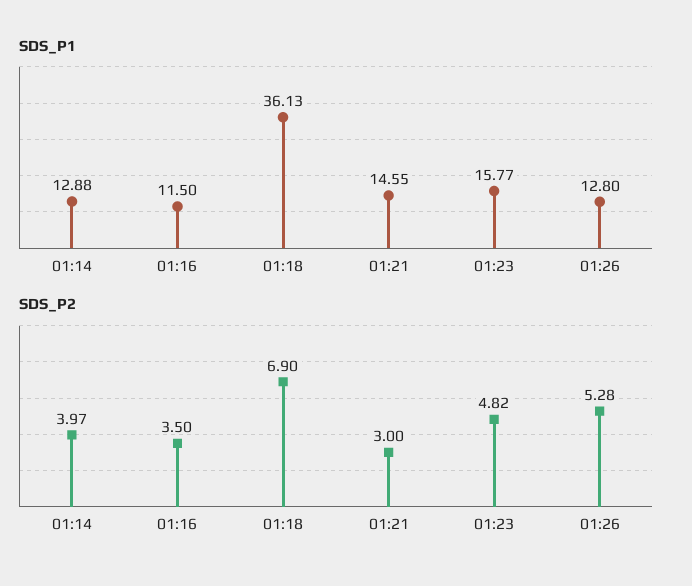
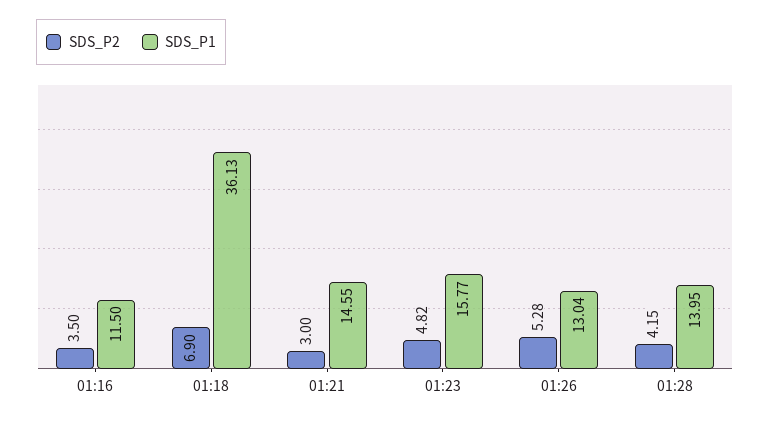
SDS_P1, 01:14: 12.88 -> none
SDS_P1, 01:26: 12.8 -> 13.04
SDS_P2, 01:14: 3.97 -> none
SDS_P2, 01:28: none -> 4.15
SDS_P1, 01:28: none -> 13.95

